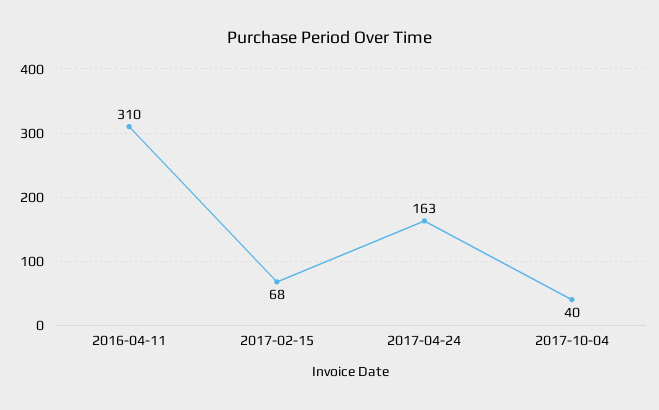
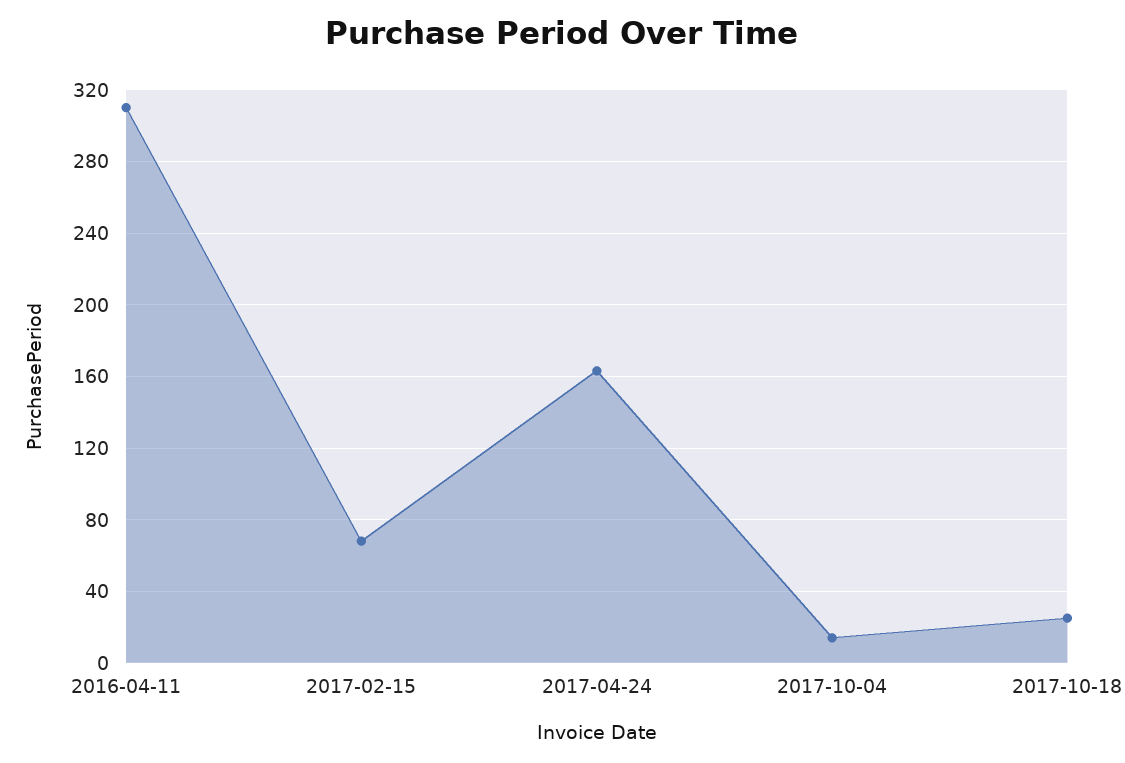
2017-10-04: 40 -> 15
2017-10-18: none -> 25

